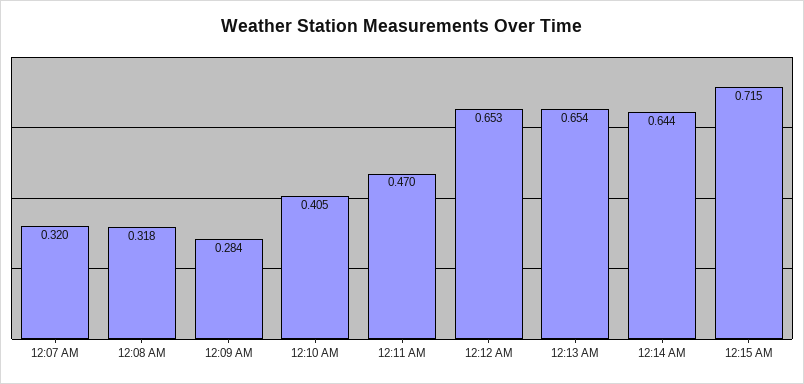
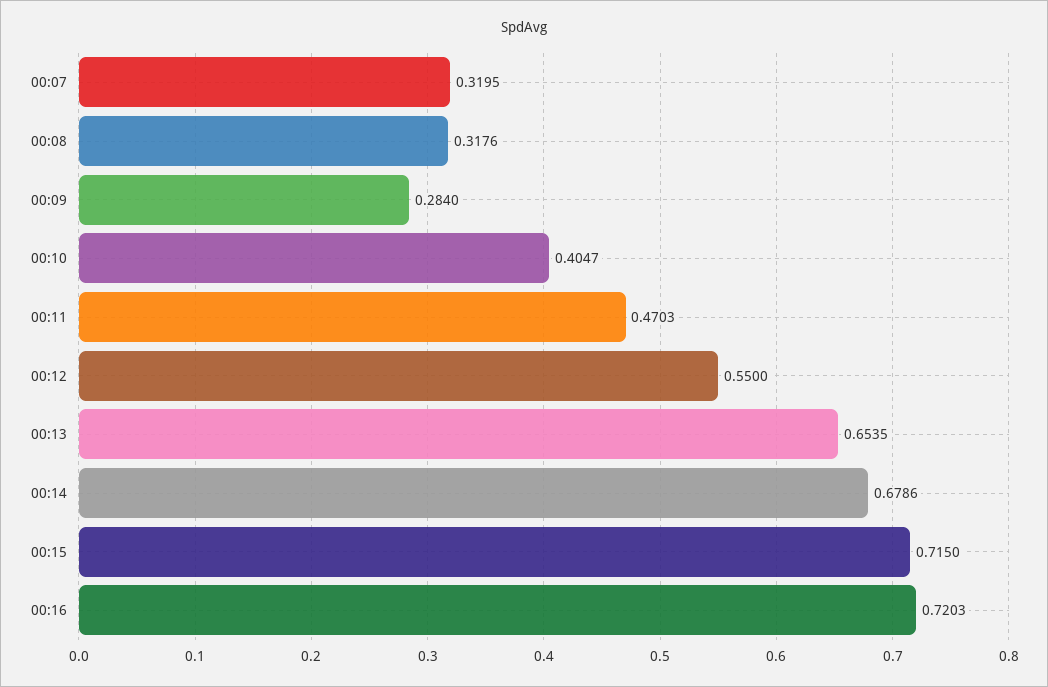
12:12 AM: 0.653 -> 0.55
12:14 AM: 0.644 -> 0.6786
00:16: none -> 0.7203

